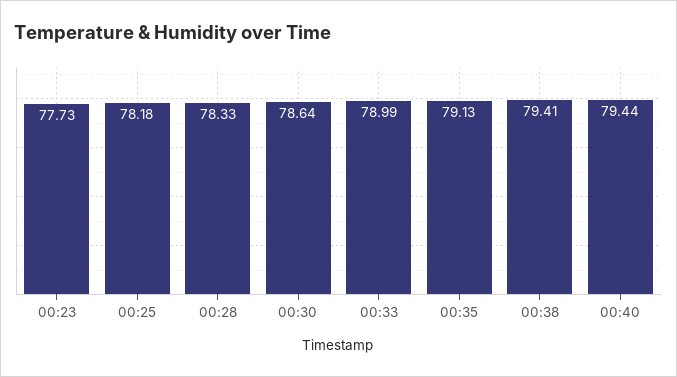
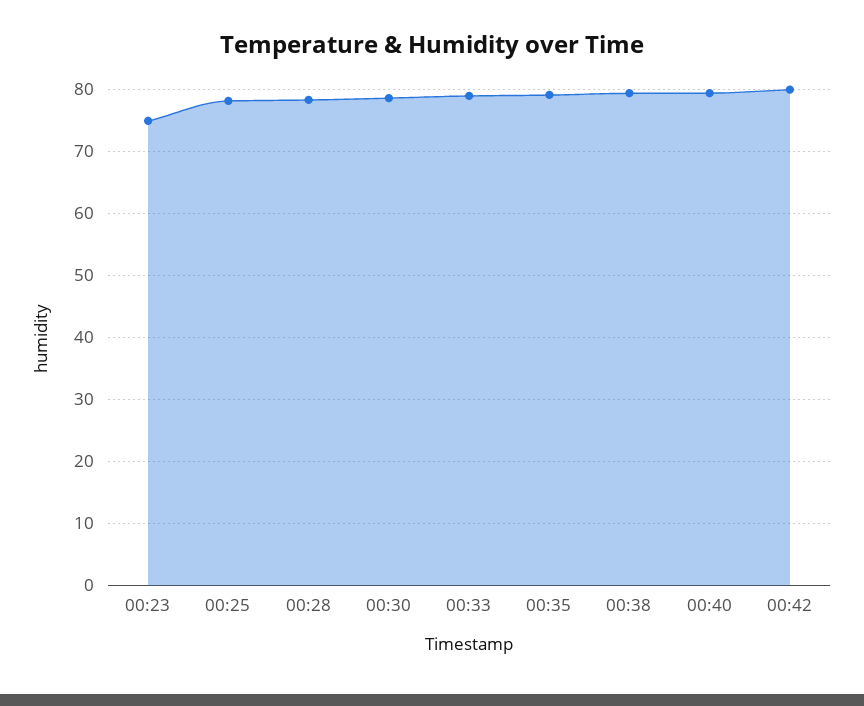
00:23: 77.73 -> 75
00:42: none -> 80

